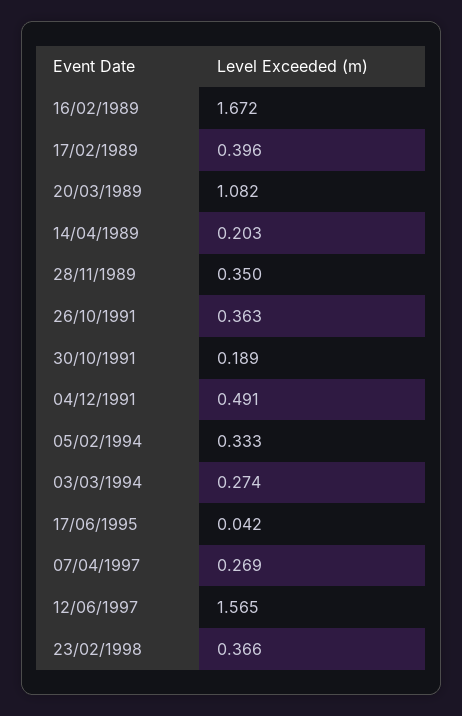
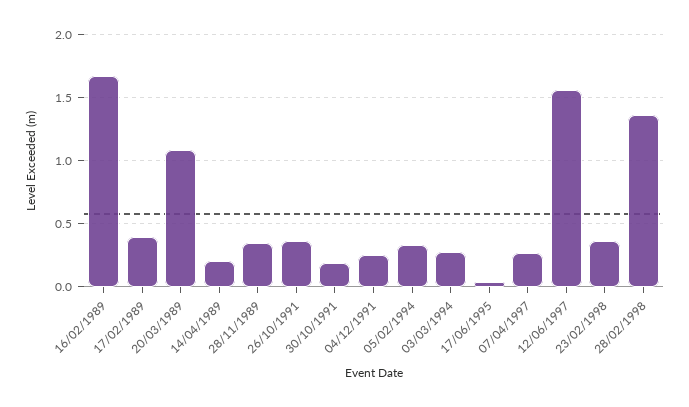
04/12/1991: 0.491 -> 0.25
28/02/1998: none -> 1.35

